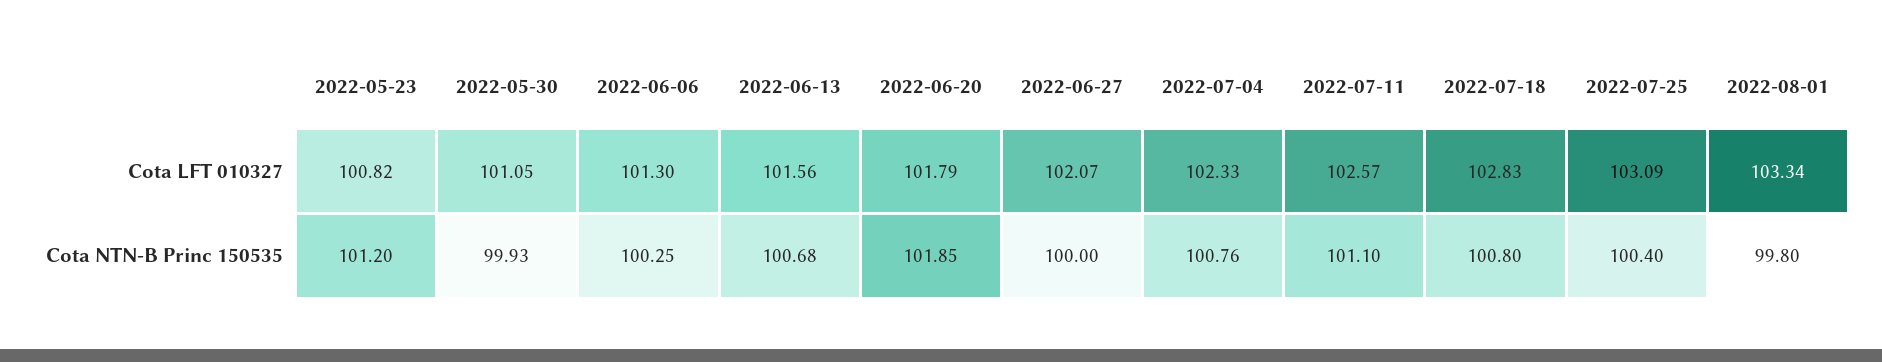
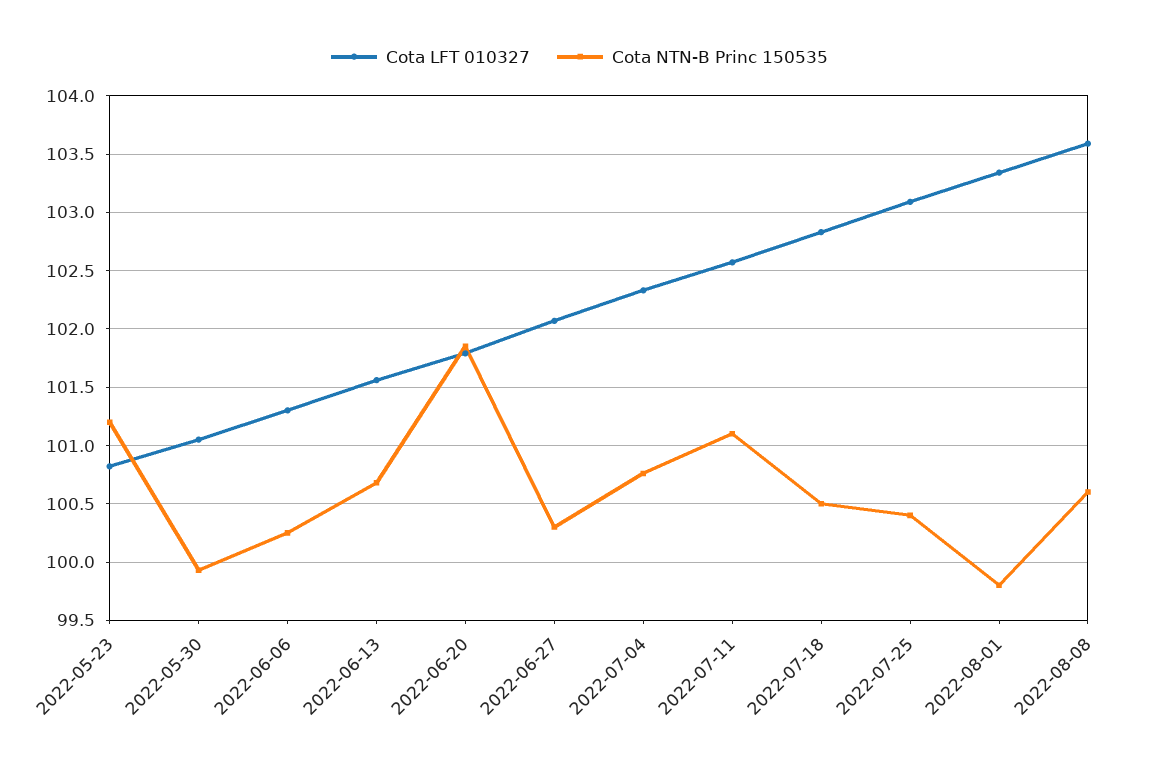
Cota NTN-B Princ 150535, 2022-06-27: 100 -> 100.3
Cota NTN-B Princ 150535, 2022-07-18: 100.8 -> 100.5
Cota LFT 010327, 2022-08-08: none -> 103.6
Cota NTN-B Princ 150535, 2022-08-08: none -> 100.6

